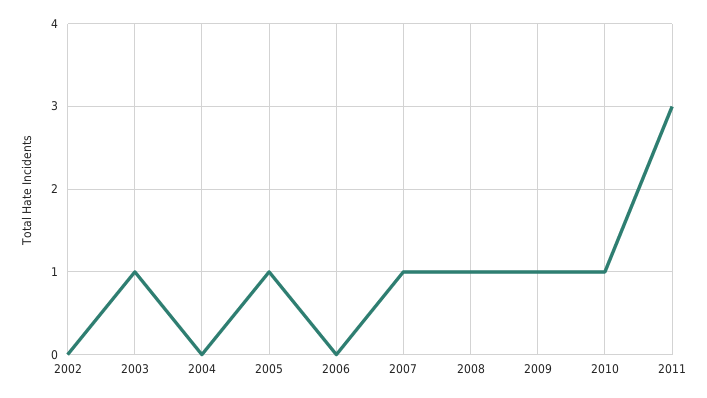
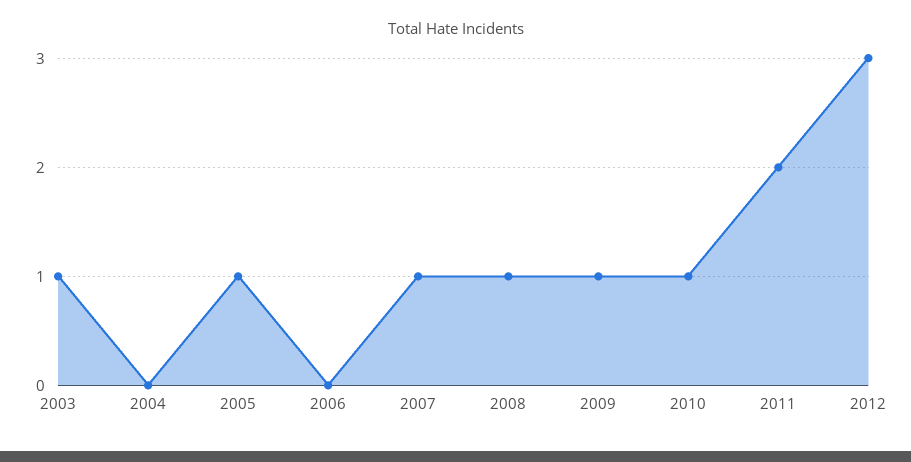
2002: 0 -> none
2011: 3 -> 2
2012: none -> 3

